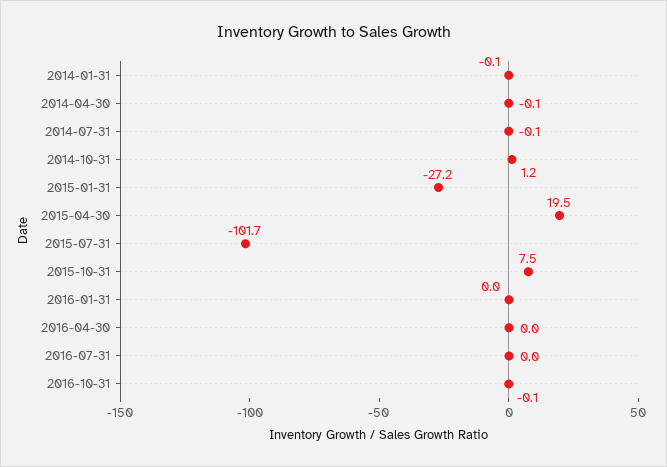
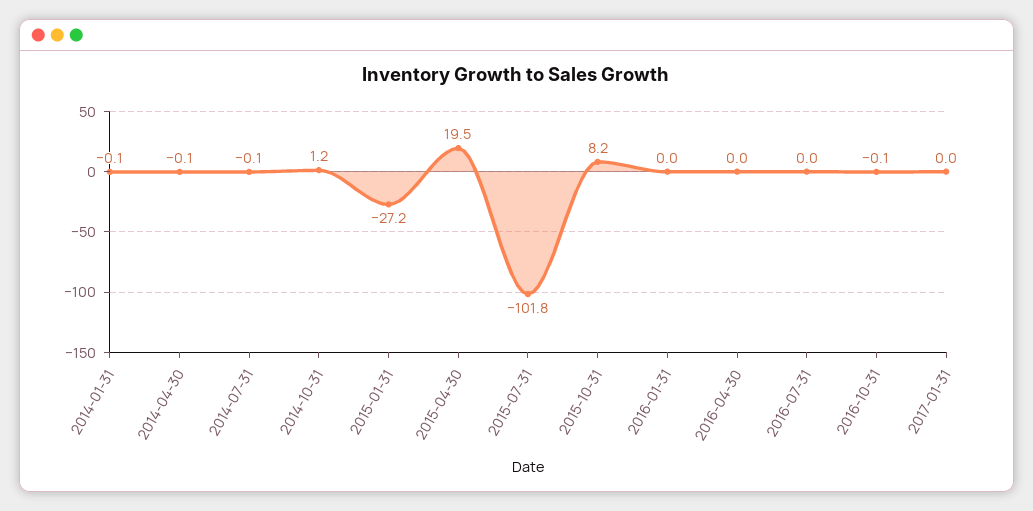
2015-07-31: -101.7 -> -101.8
2015-10-31: 7.5 -> 8.2
2017-01-31: none -> 0

